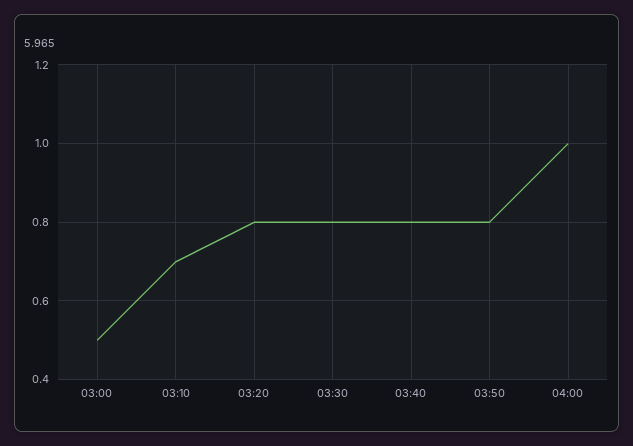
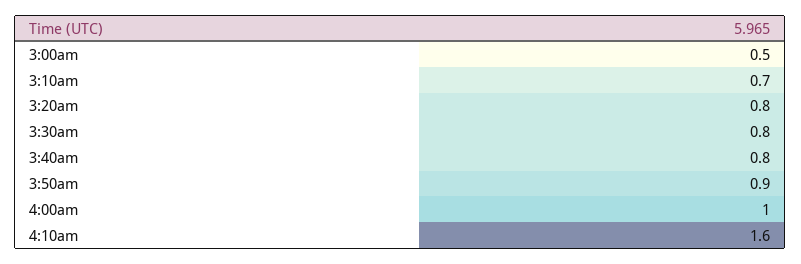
03:50: 0.8 -> 0.9
4:10am: none -> 1.6

